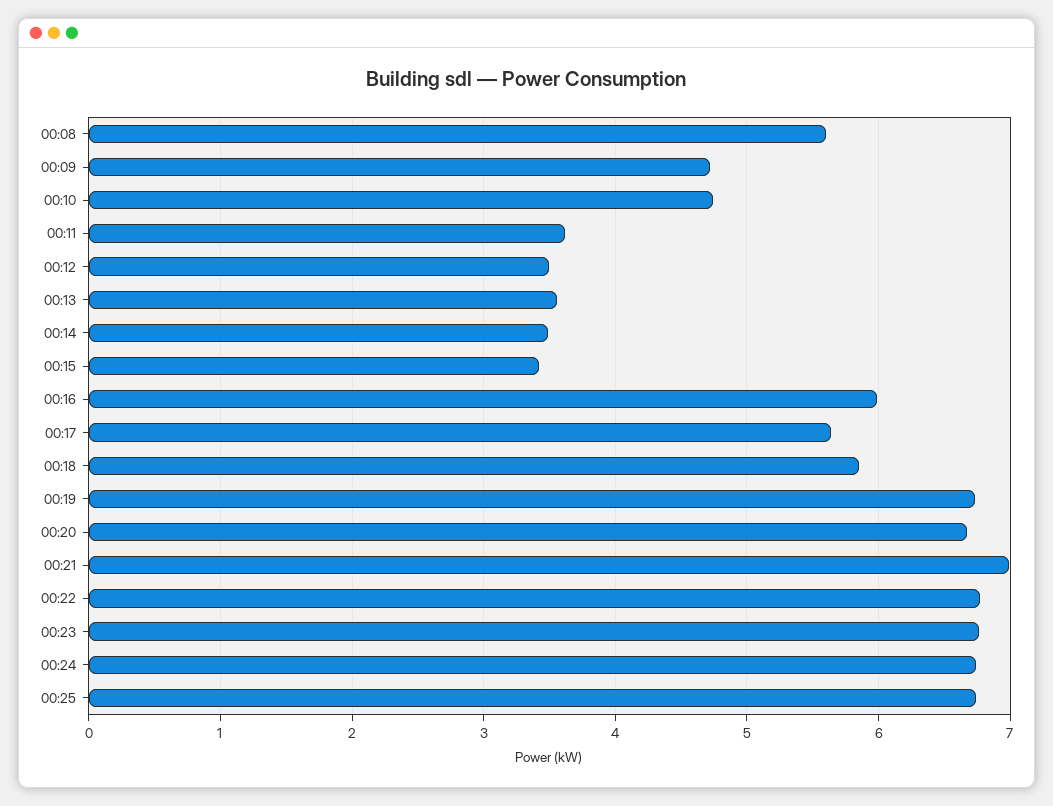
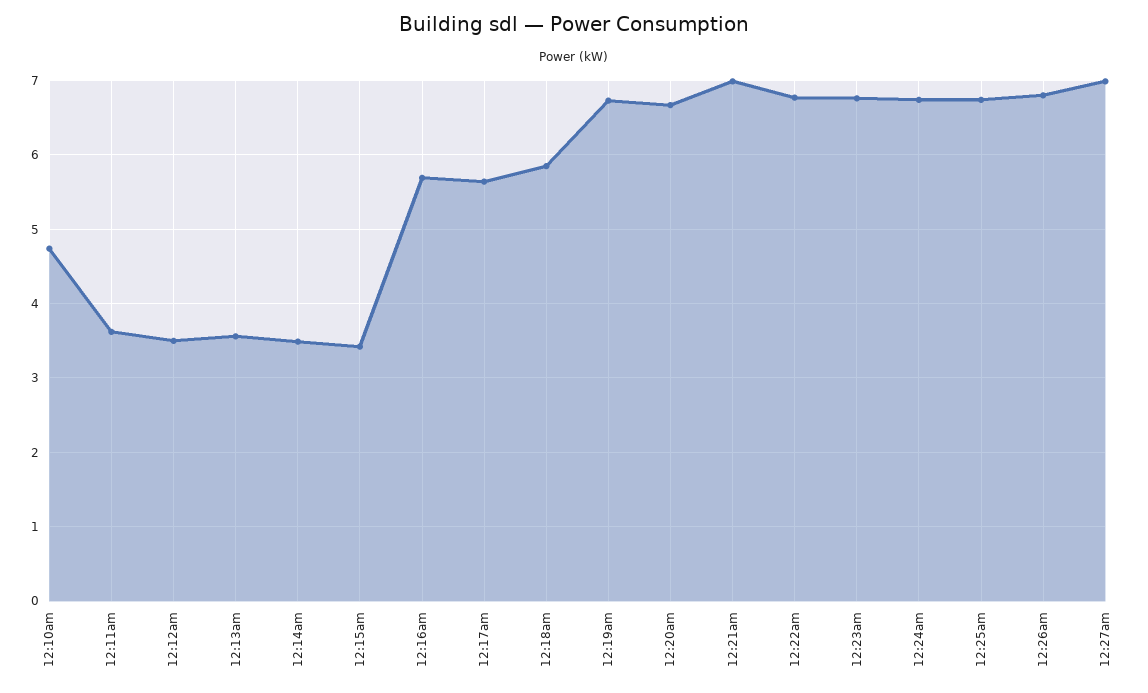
00:08: 5.6 -> none
00:09: 4.7 -> none
00:16: 6 -> 5.7
12:26am: none -> 6.8
12:27am: none -> 7

